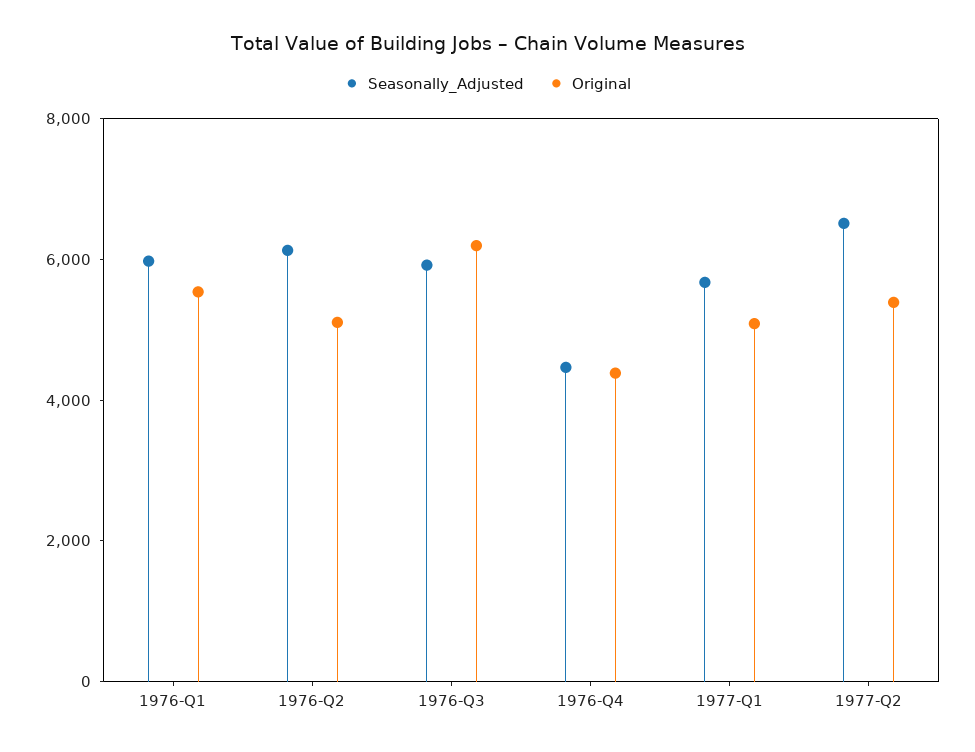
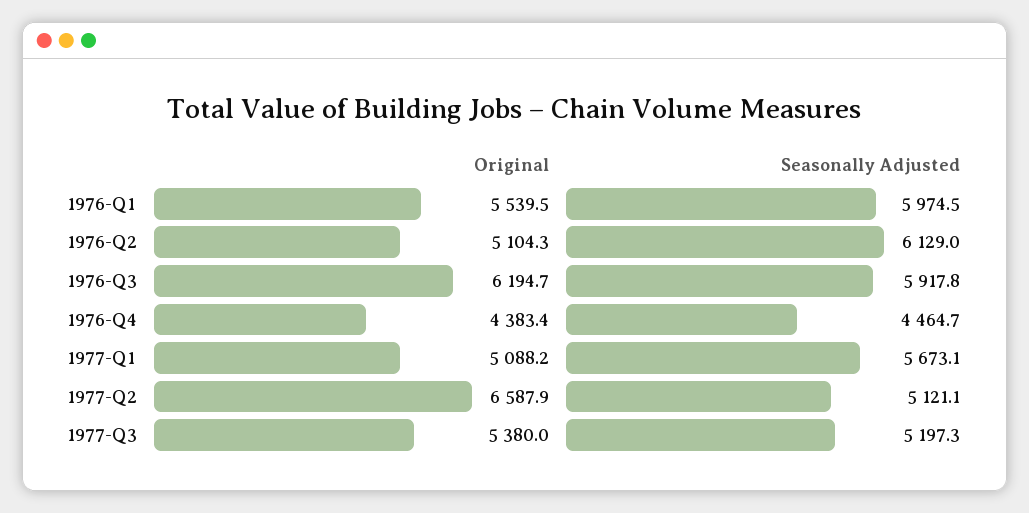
Seasonally_Adjusted, 1977-Q2: 6500 -> 5121.1
Original, 1977-Q2: 5500 -> 6587.9
Original, 1977-Q3: none -> 5380
Seasonally_Adjusted, 1977-Q3: none -> 5197.3

